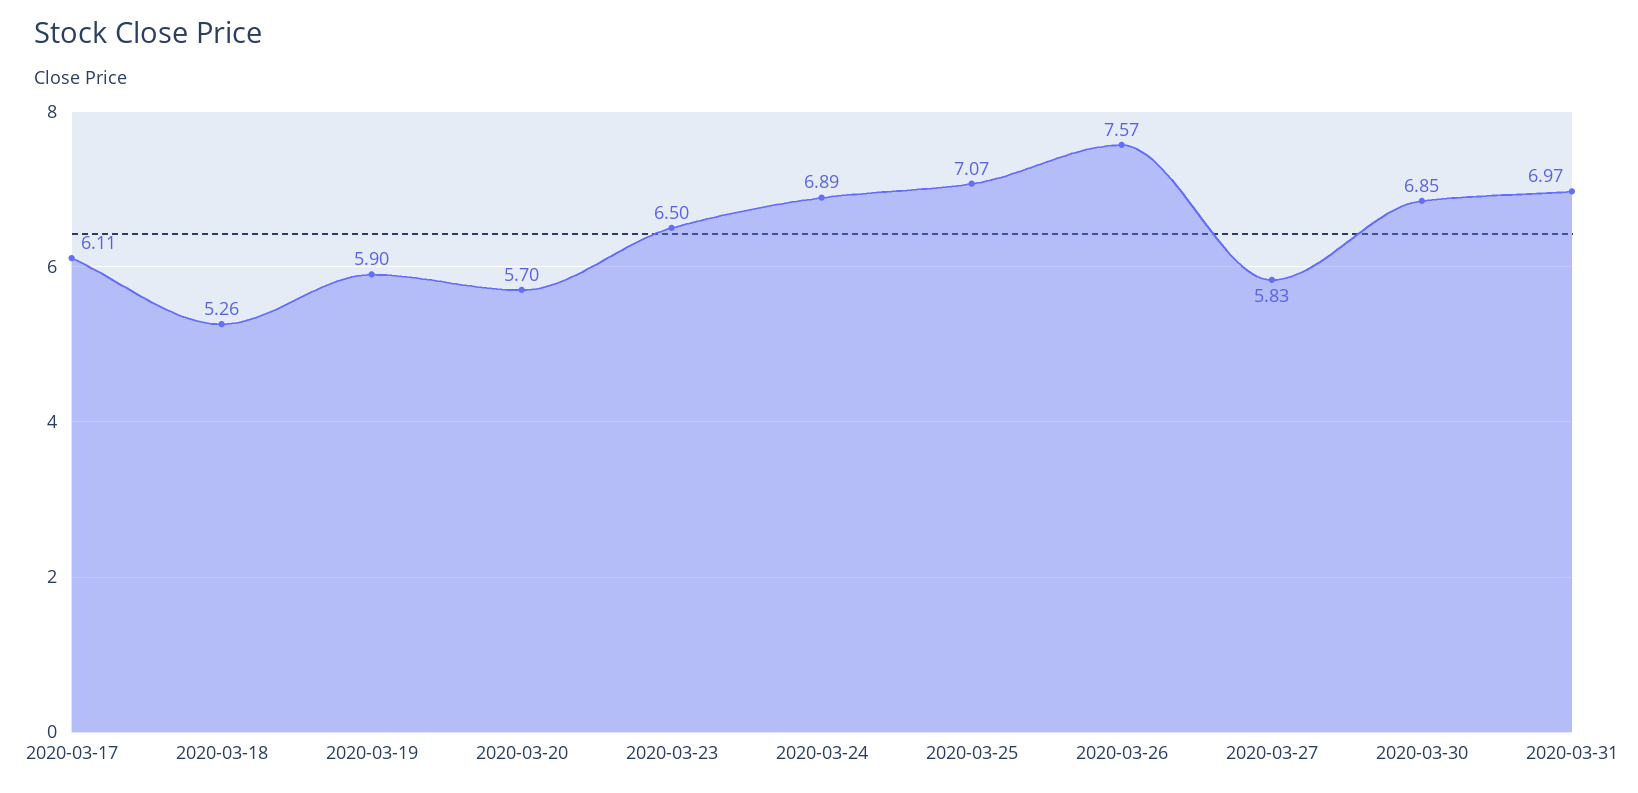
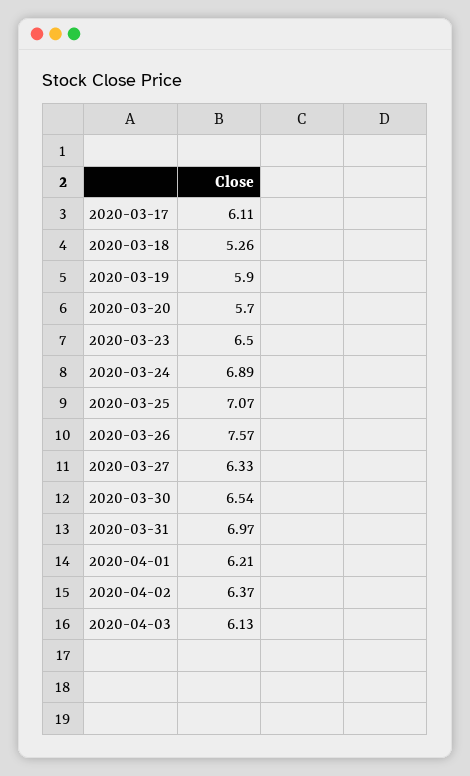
2020-03-27: 5.83 -> 6.33
2020-03-30: 6.85 -> 6.54
2020-04-01: none -> 6.21
2020-04-02: none -> 6.37
2020-04-03: none -> 6.13

